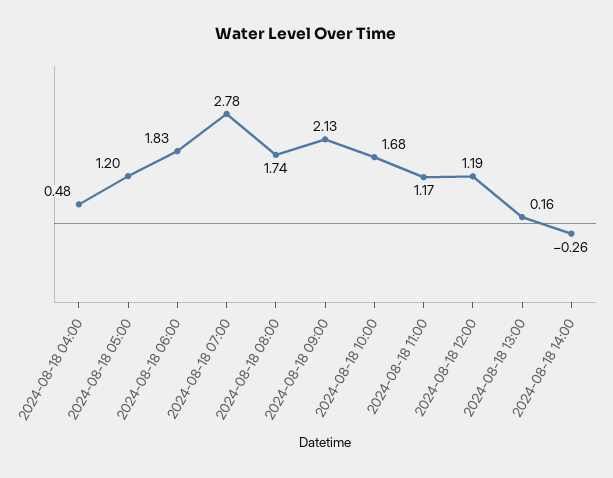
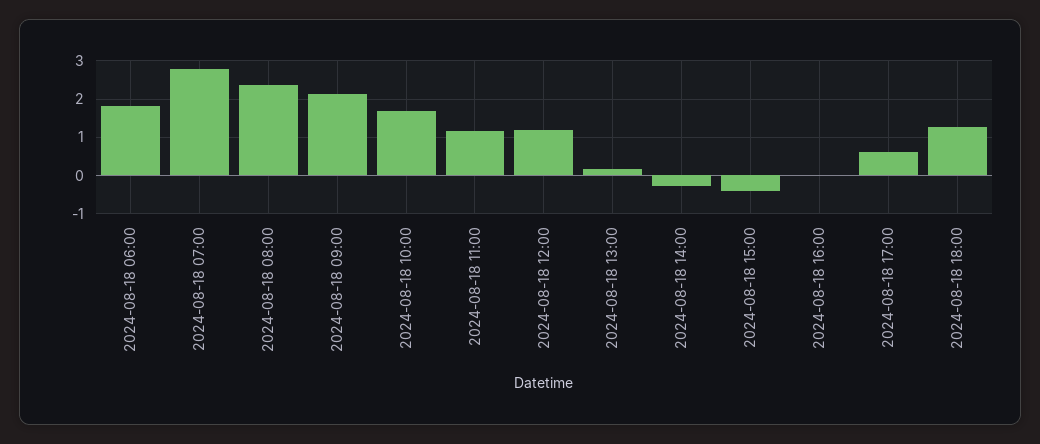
2024-08-18 04:00: 0.48 -> none
2024-08-18 05:00: 1.2 -> none
2024-08-18 08:00: 1.74 -> 2.4
2024-08-18 15:00: none -> -0.4
2024-08-18 16:00: none -> 0
2024-08-18 17:00: none -> 0.6
2024-08-18 18:00: none -> 1.2

